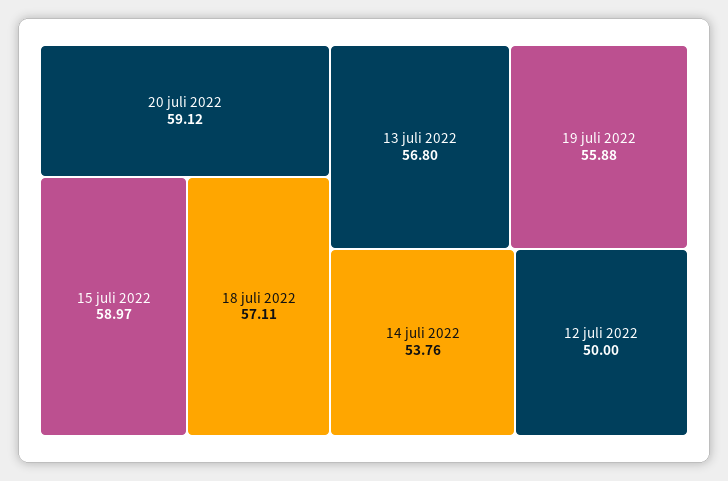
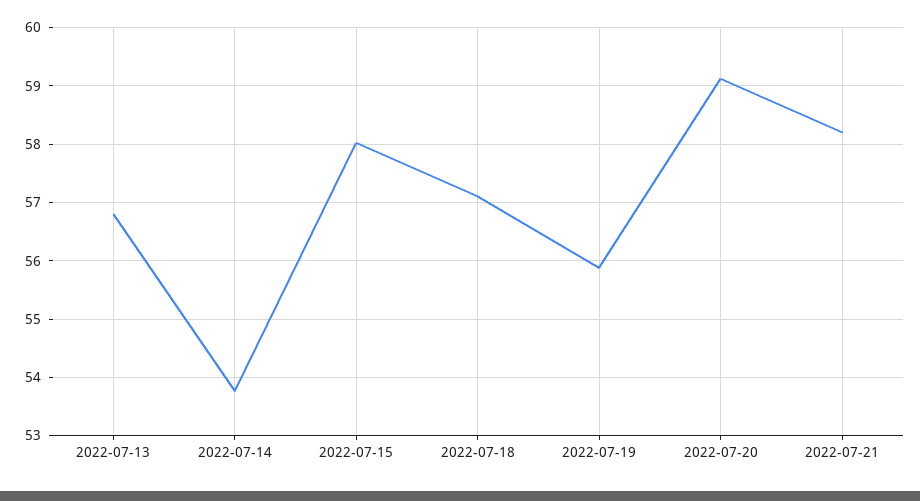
15 juli 2022: 58.97 -> 58
12 juli 2022: 50 -> none
2022-07-21: none -> 58.2

